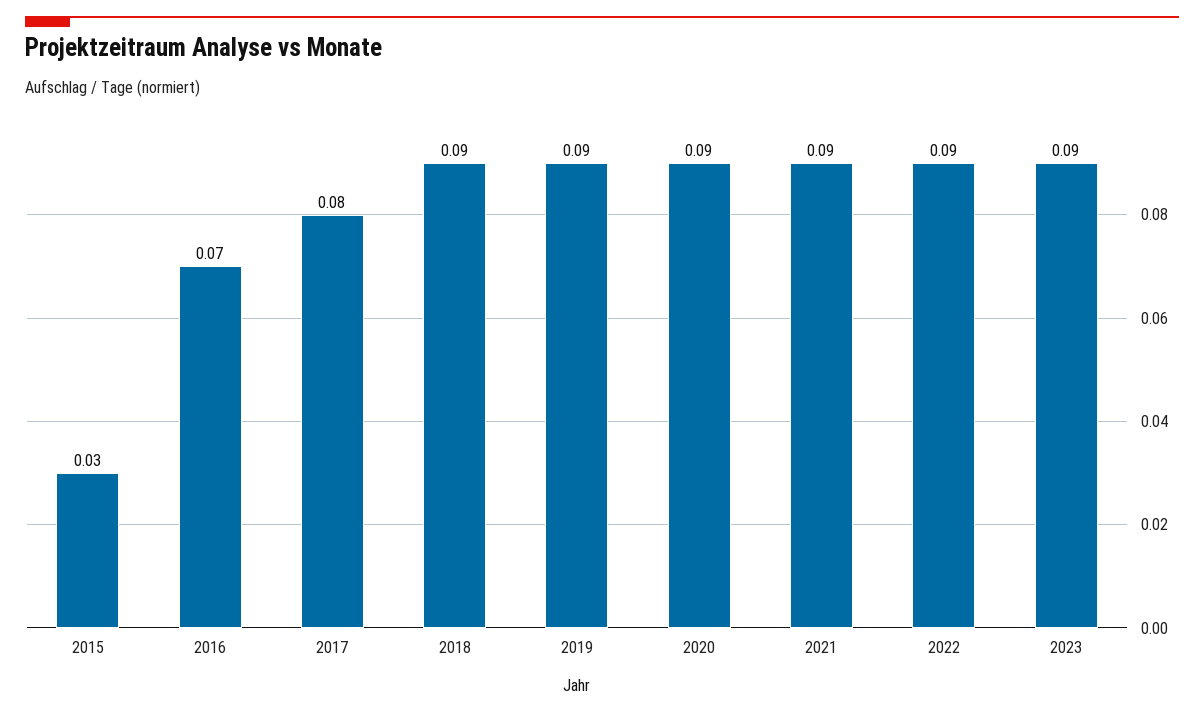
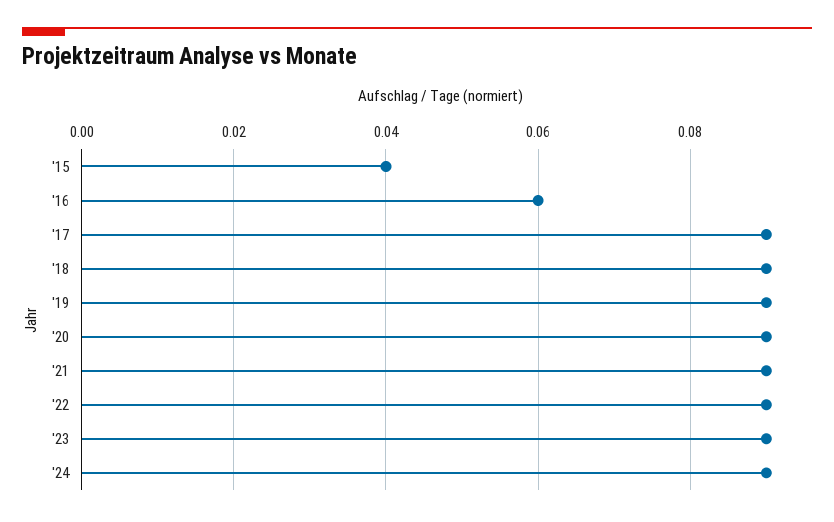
2015: 0.03 -> 0.04
2016: 0.07 -> 0.06
2017: 0.08 -> 0.09
'24: none -> 0.09

